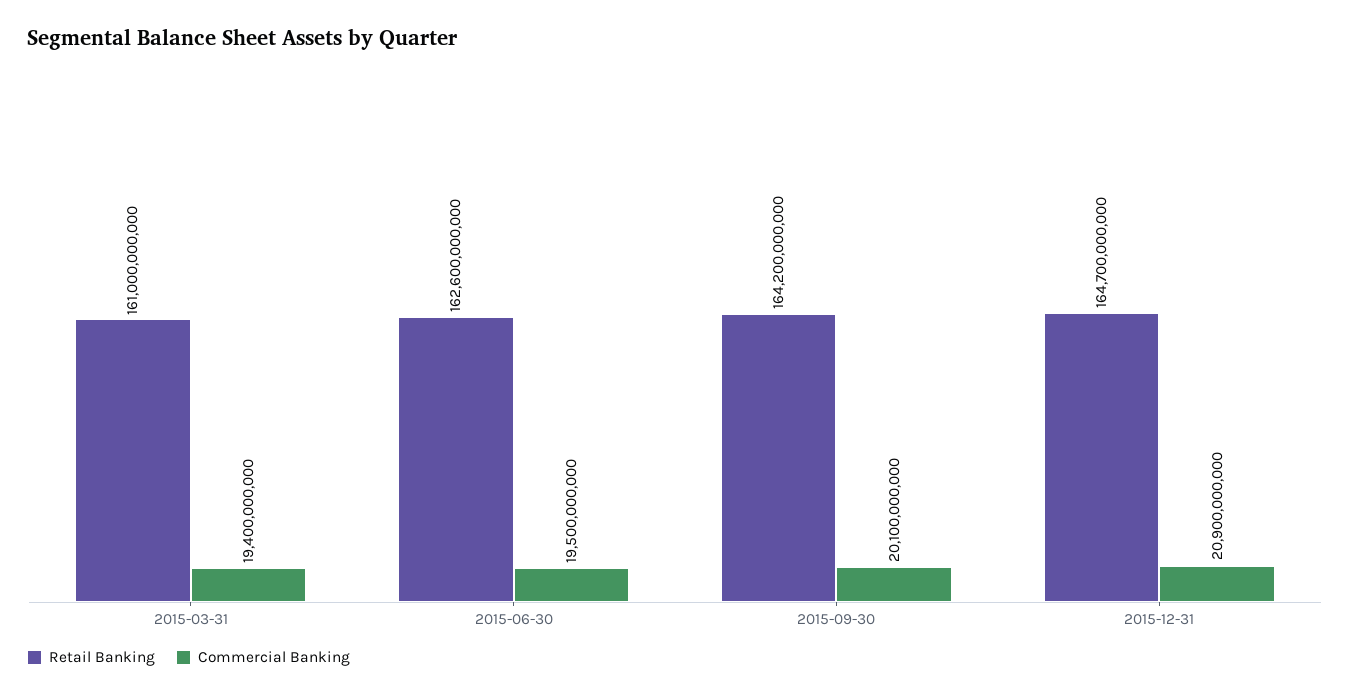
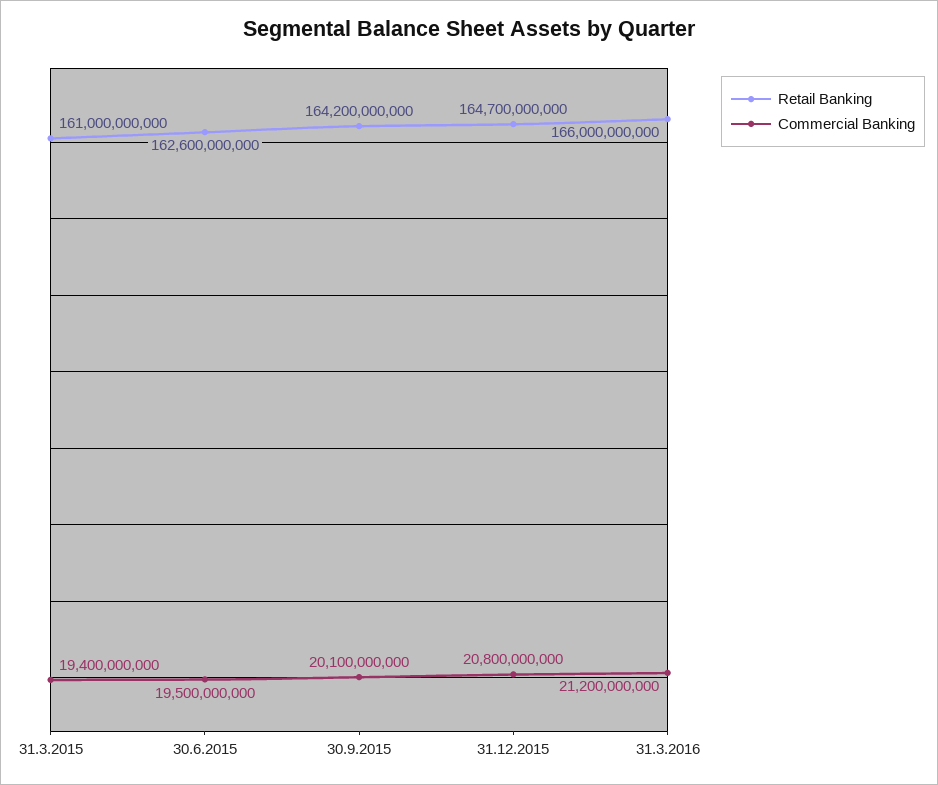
Commercial Banking, 2015-12-31: 20900000000 -> 20800000000
Retail Banking, 31.3.2016: none -> 166000000000
Commercial Banking, 31.3.2016: none -> 21200000000

